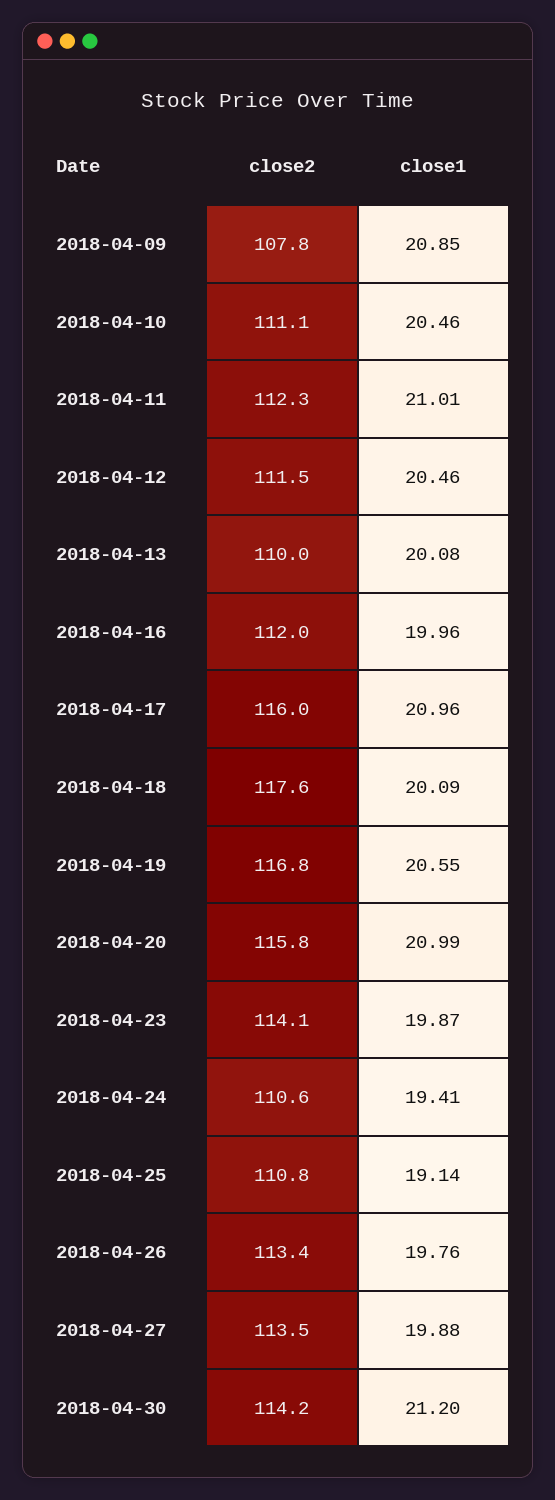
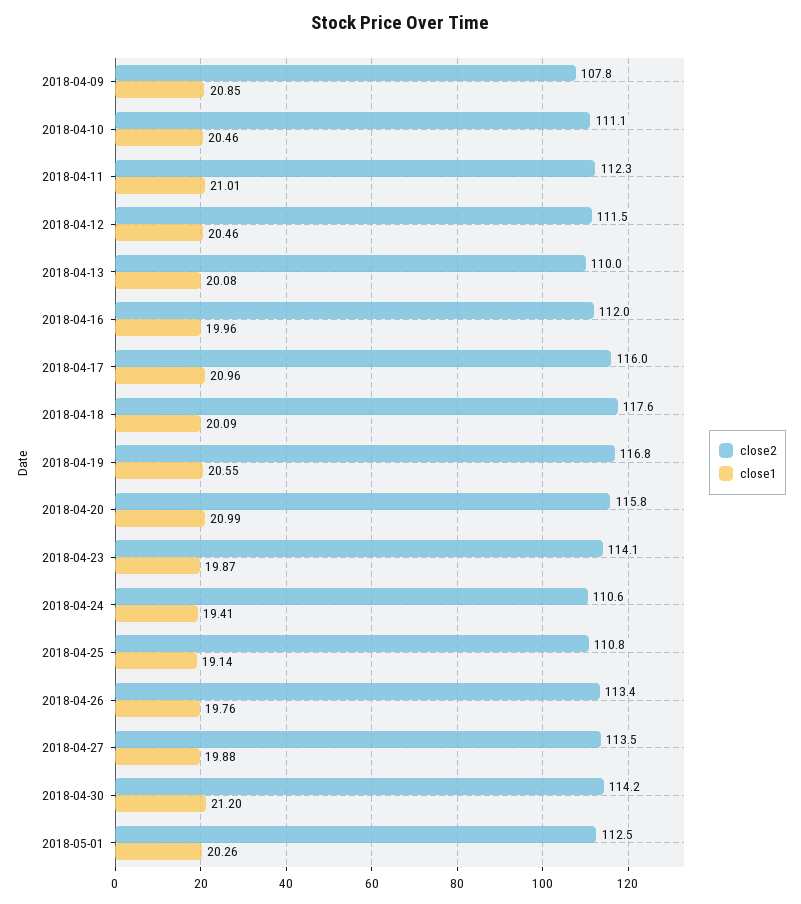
close2, 2018-05-01: none -> 112.5
close1, 2018-05-01: none -> 20.26

